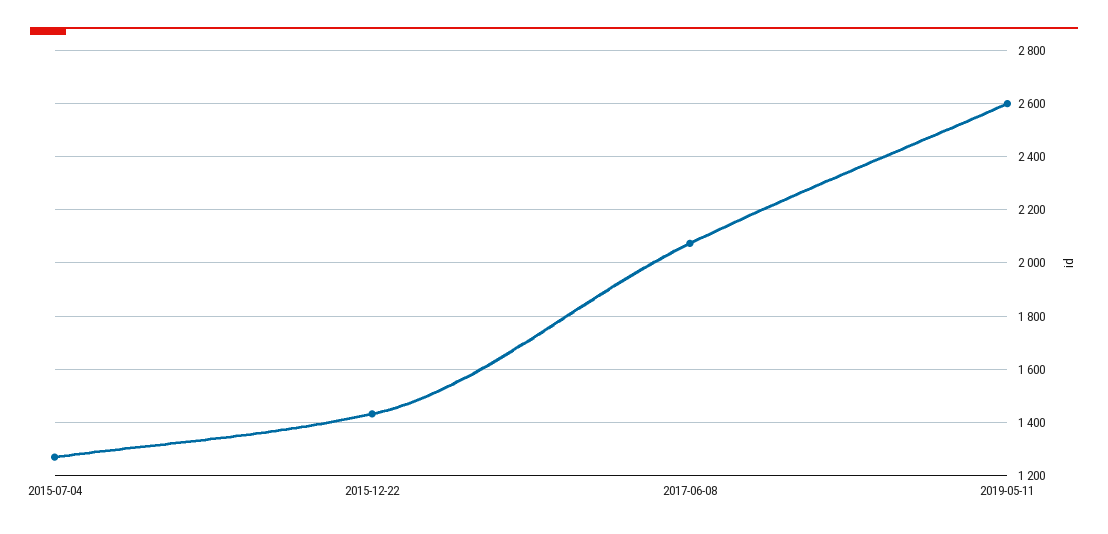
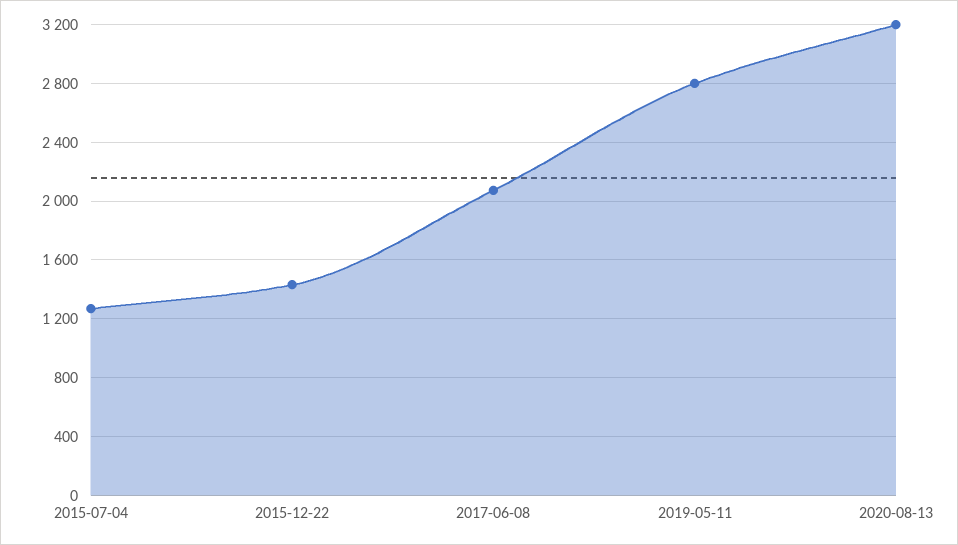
2019-05-11: 2600 -> 2800
2020-08-13: none -> 3200

